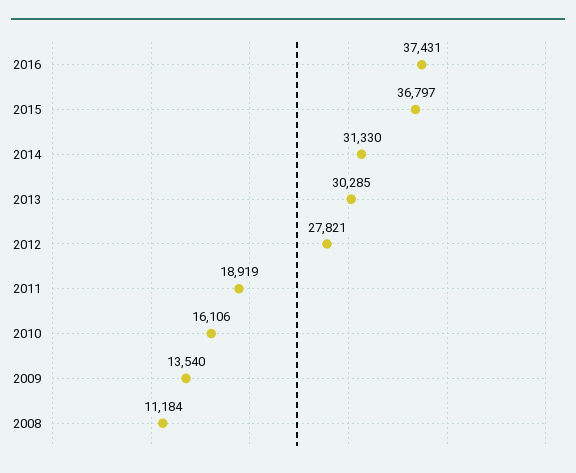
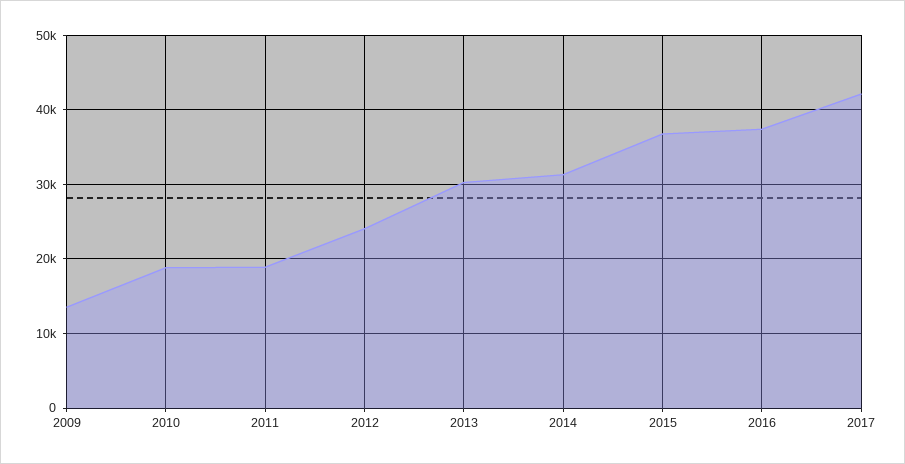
2012: 27821 -> 24000
2010: 16106 -> 19000
2008: 11184 -> none
2017: none -> 42000

